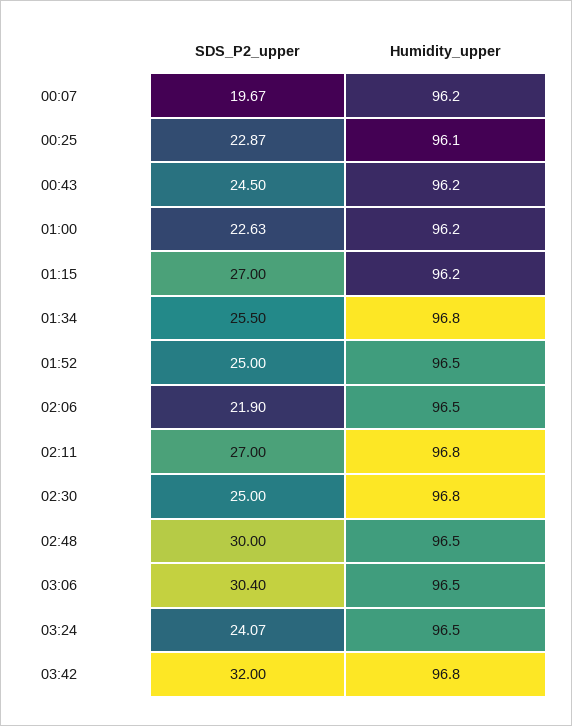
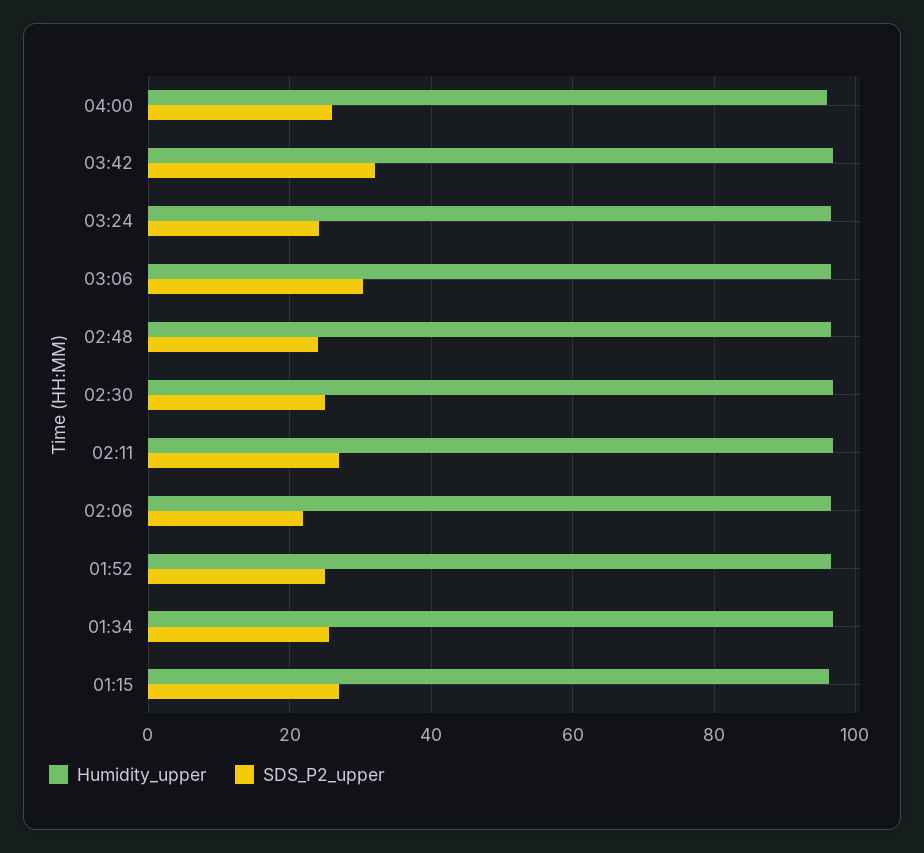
SDS_P2_upper, 00:07: 19.67 -> none
Humidity_upper, 00:07: 96.2 -> none
SDS_P2_upper, 00:25: 22.87 -> none
Humidity_upper, 00:25: 96.1 -> none
SDS_P2_upper, 00:43: 24.5 -> none
Humidity_upper, 00:43: 96.2 -> none
SDS_P2_upper, 01:00: 22.63 -> none
Humidity_upper, 01:00: 96.2 -> none
SDS_P2_upper, 02:48: 30 -> 24
Humidity_upper, 04:00: none -> 96
SDS_P2_upper, 04:00: none -> 26

